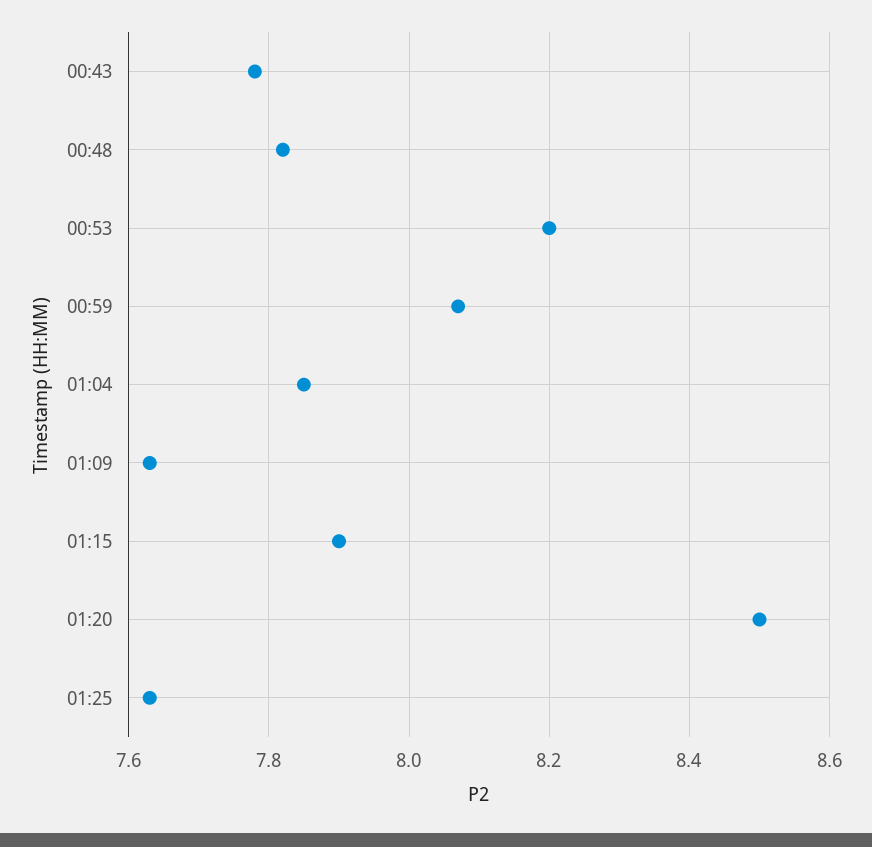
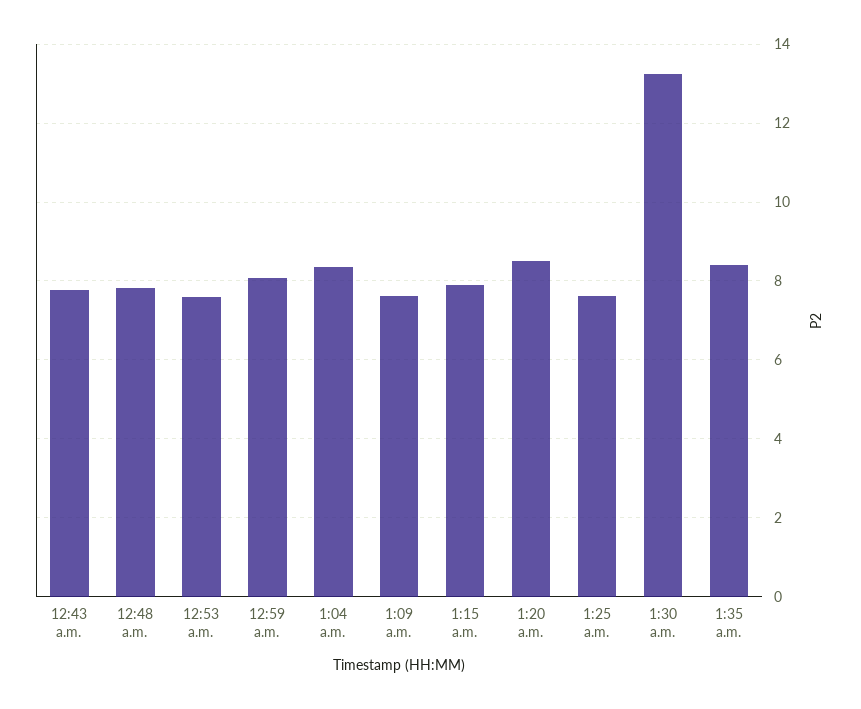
00:53: 8.2 -> 7.6
01:04: 7.85 -> 8.4
1:30 a.m.: none -> 13.2
1:35 a.m.: none -> 8.4

